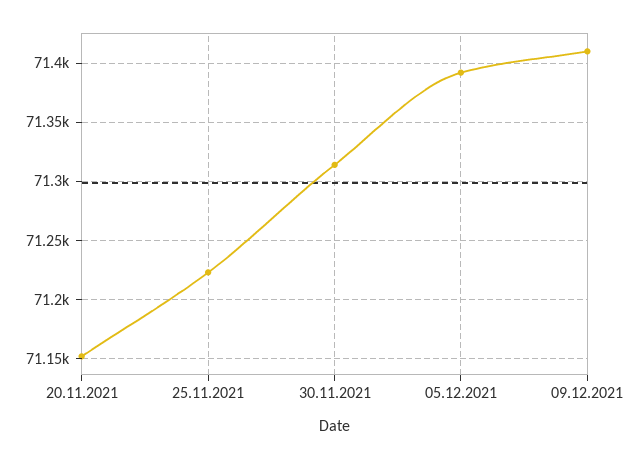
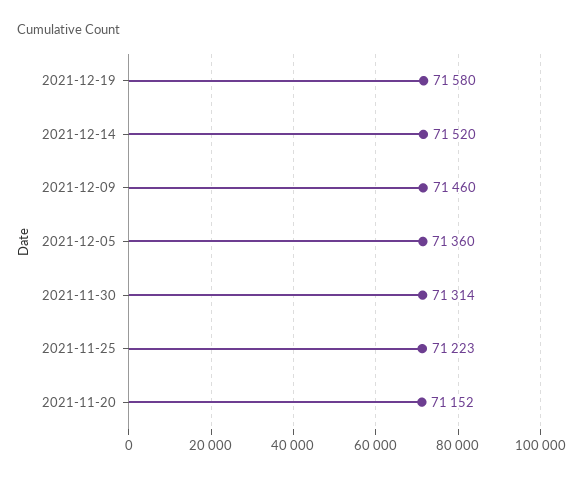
05.12.2021: 71390 -> 71360
09.12.2021: 71410 -> 71460
2021-12-19: none -> 71580
2021-12-14: none -> 71520

